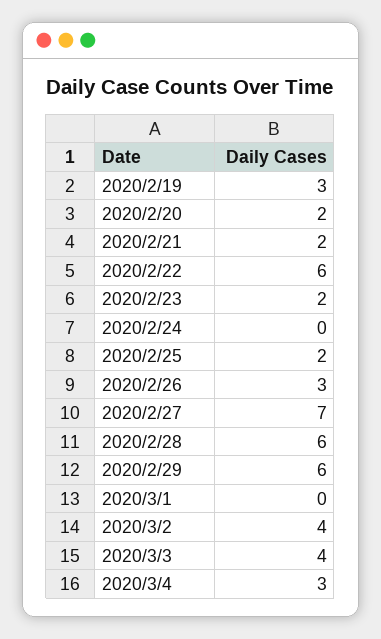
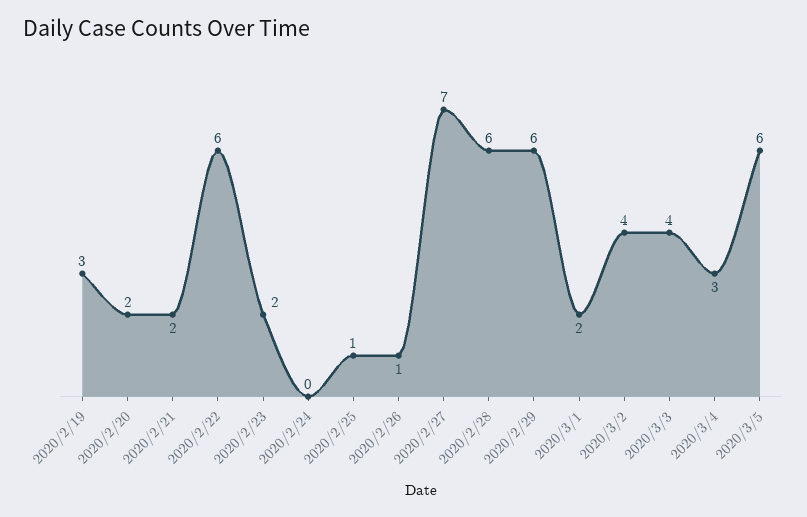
2020/2/25: 2 -> 1
2020/2/26: 3 -> 1
2020/3/1: 0 -> 2
2020/3/5: none -> 6

